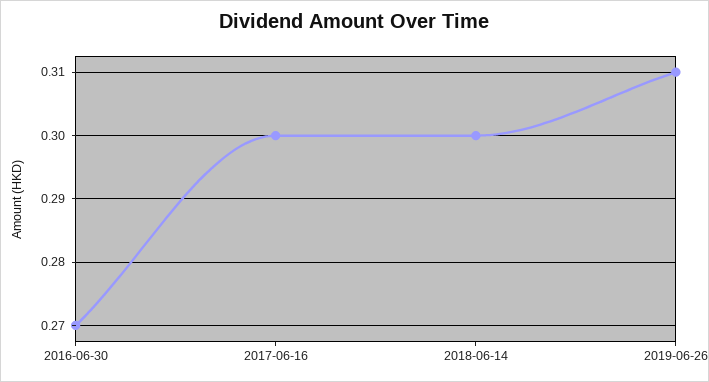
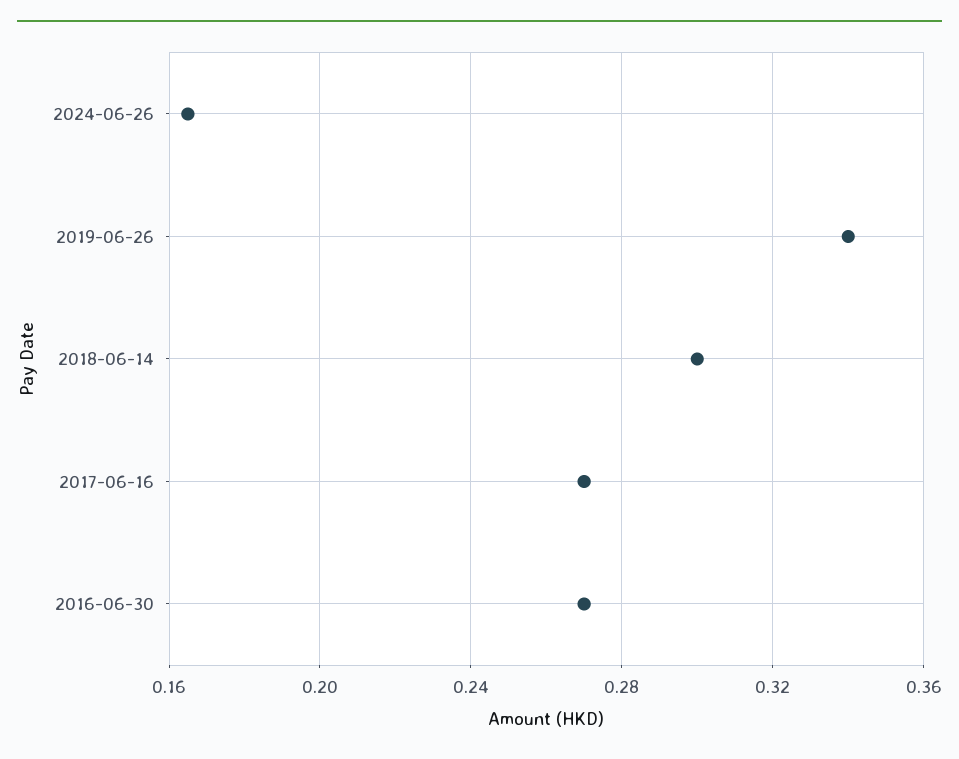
2017-06-16: 0.3 -> 0.27
2019-06-26: 0.31 -> 0.34
2024-06-26: none -> 0.165

